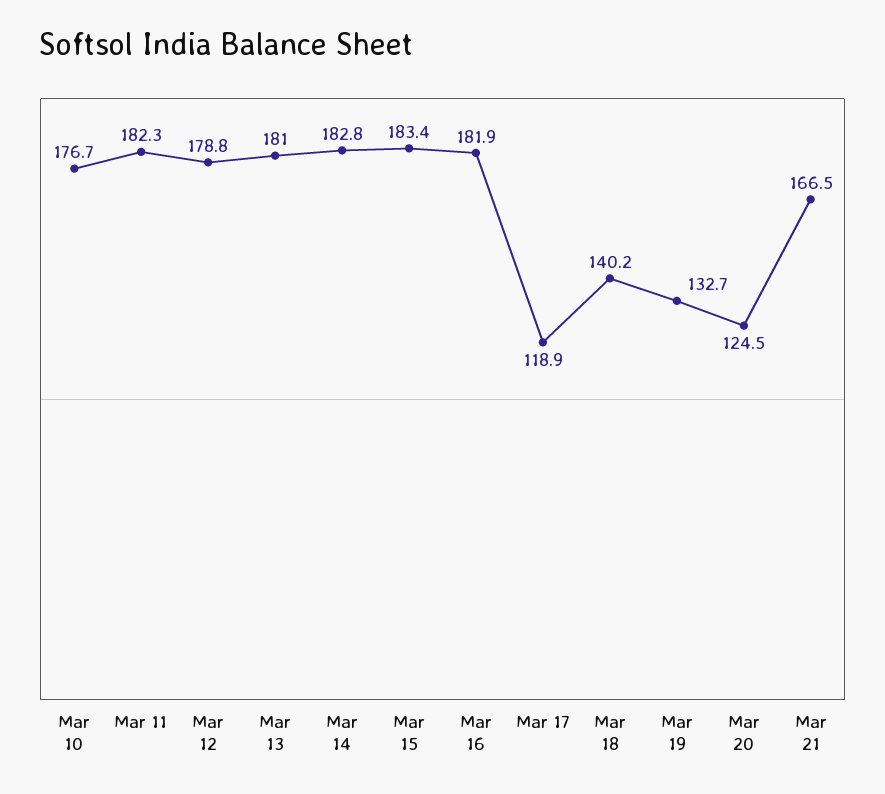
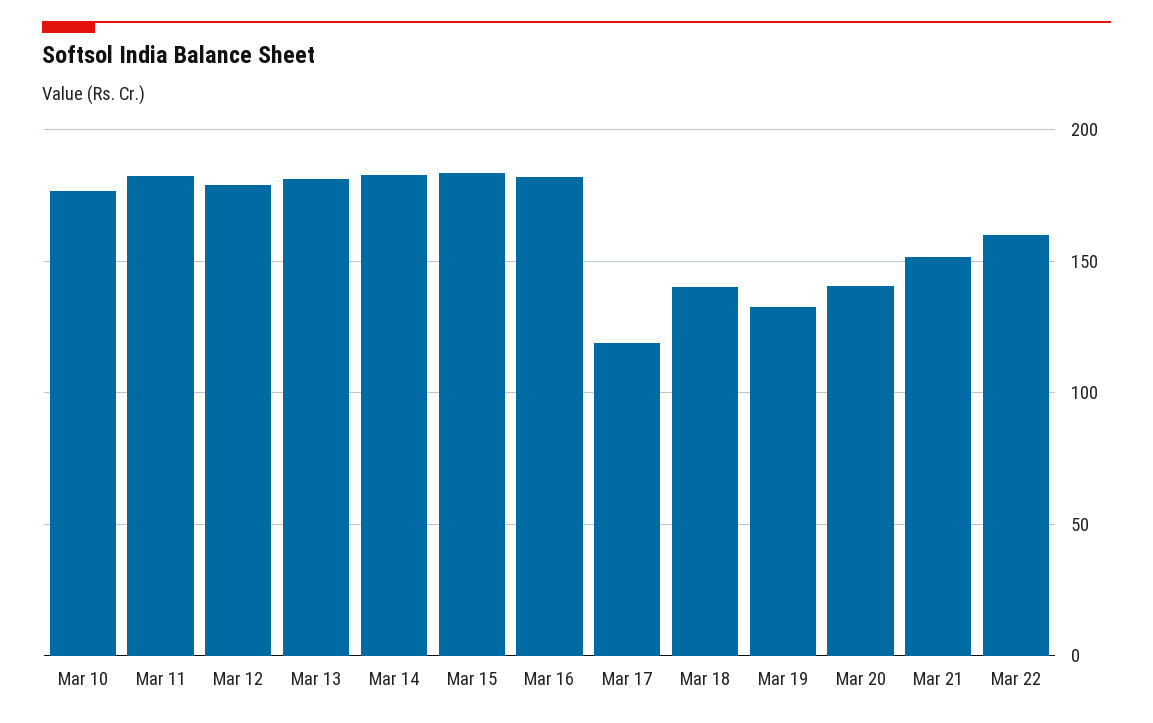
Mar 20: 124.5 -> 140
Mar 21: 166.5 -> 150
Mar 22: none -> 160

